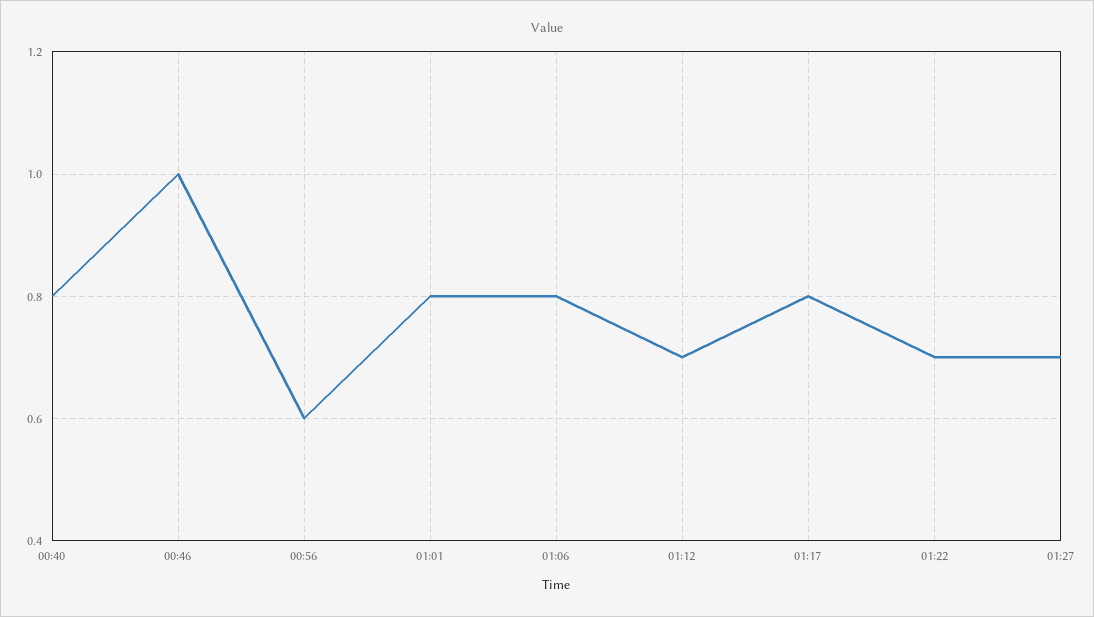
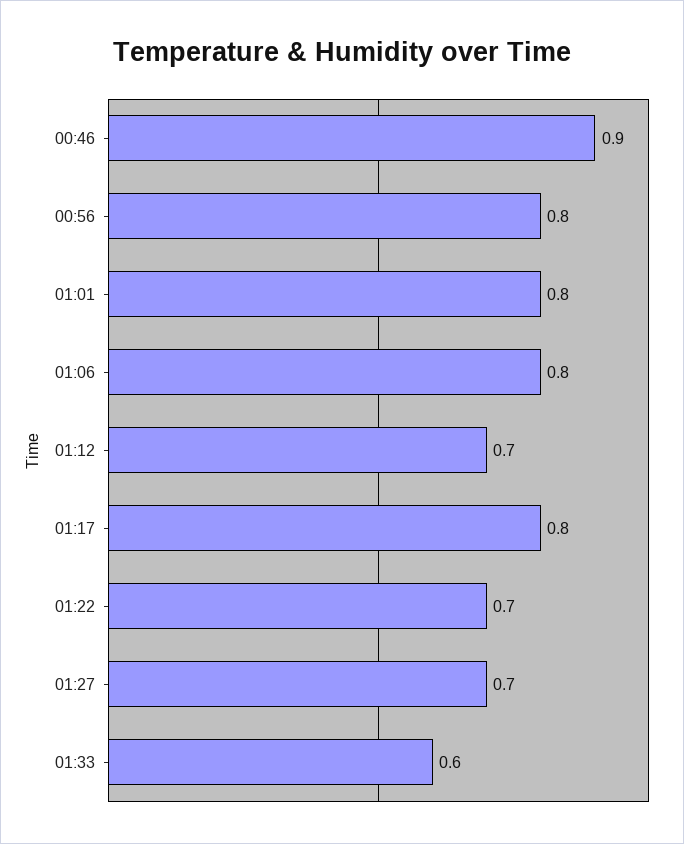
00:40: 0.8 -> none
00:46: 1 -> 0.9
00:56: 0.6 -> 0.8
01:33: none -> 0.6

